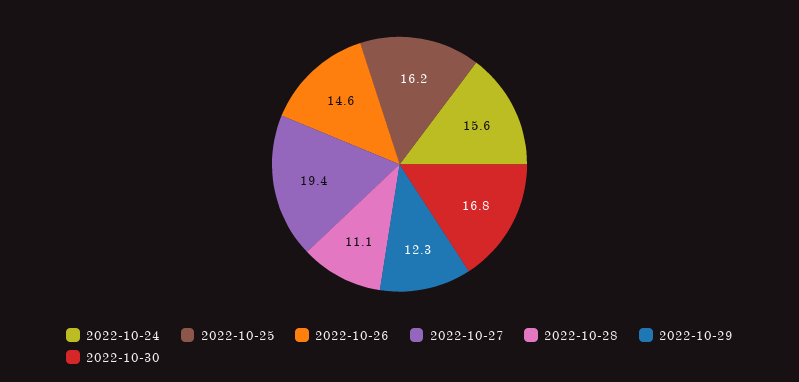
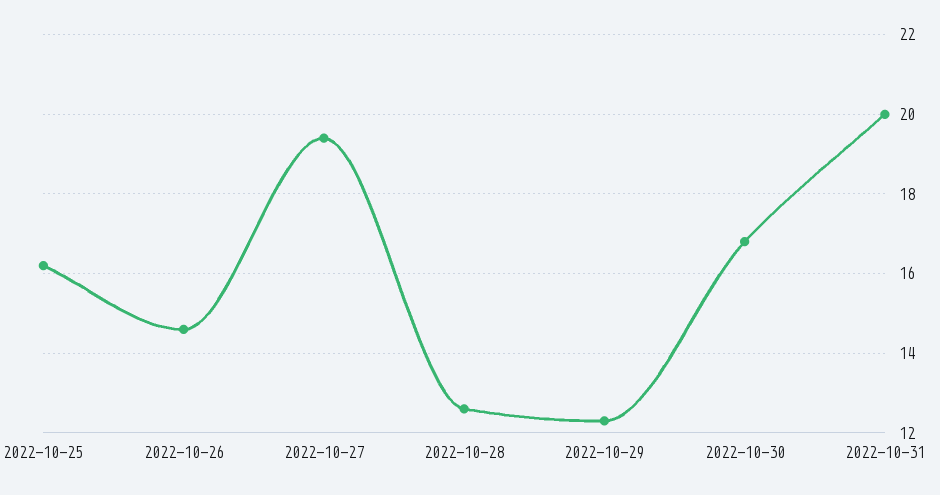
2022-10-24: 15.6 -> none
2022-10-28: 11.1 -> 12.5
2022-10-31: none -> 20

